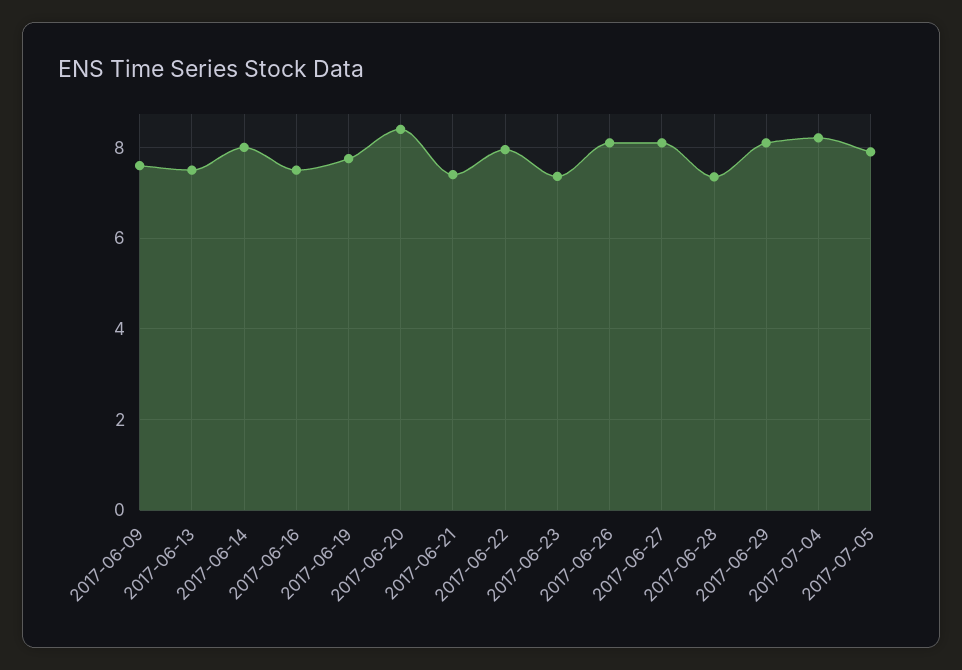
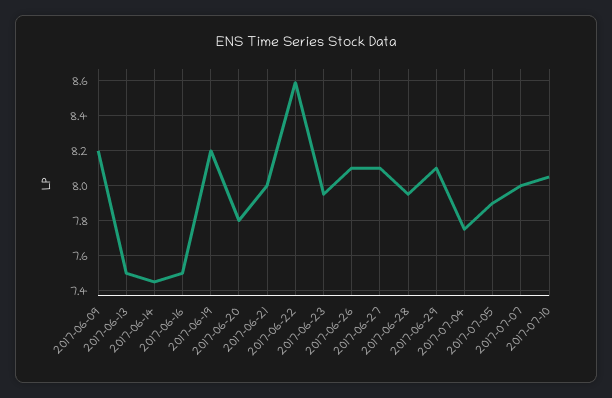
2017-06-09: 7.6 -> 8.2
2017-06-14: 8 -> 7.45
2017-06-19: 7.8 -> 8.2
2017-06-20: 8.4 -> 7.8
2017-06-21: 7.4 -> 8
2017-06-22: 8 -> 8.6
2017-06-23: 7.4 -> 7.95
2017-06-28: 7.4 -> 7.95
2017-07-04: 8.2 -> 7.75
2017-07-07: none -> 8
2017-07-10: none -> 8.05

